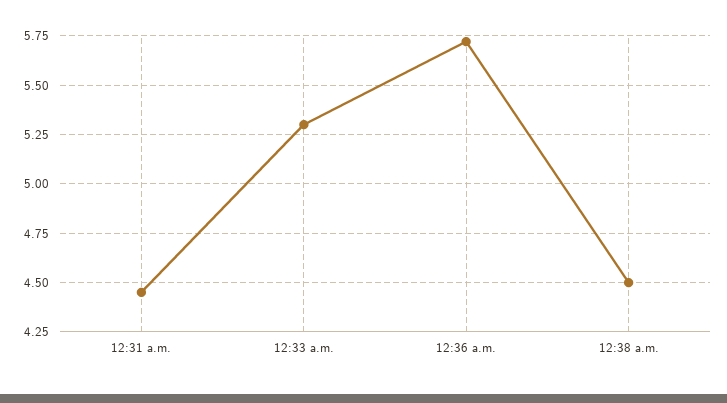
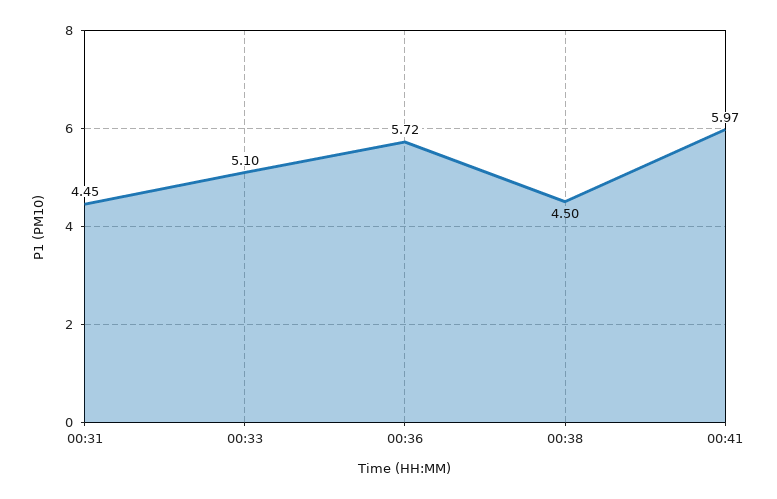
12:33 a.m.: 5.3 -> 5.1
00:41: none -> 5.97

